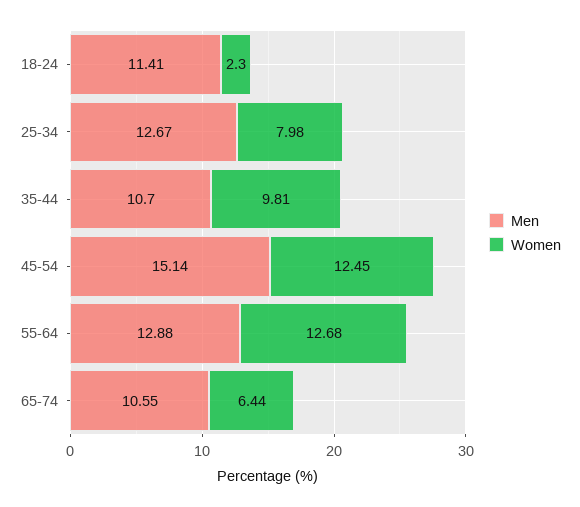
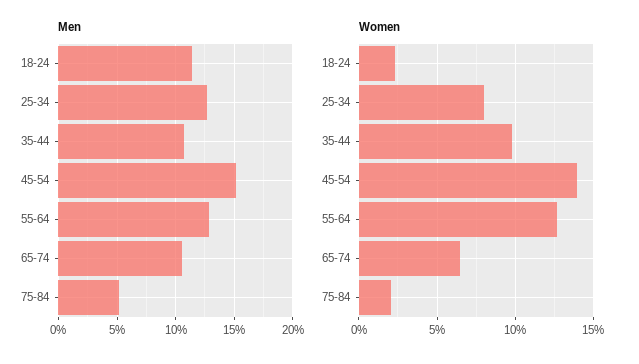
Women, 45-54: 12.45 -> 14
Men, 75-84: none -> 5
Women, 75-84: none -> 2

